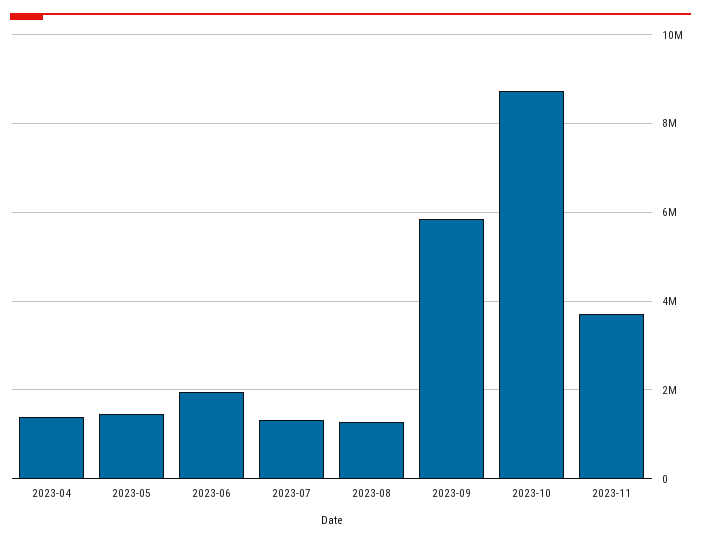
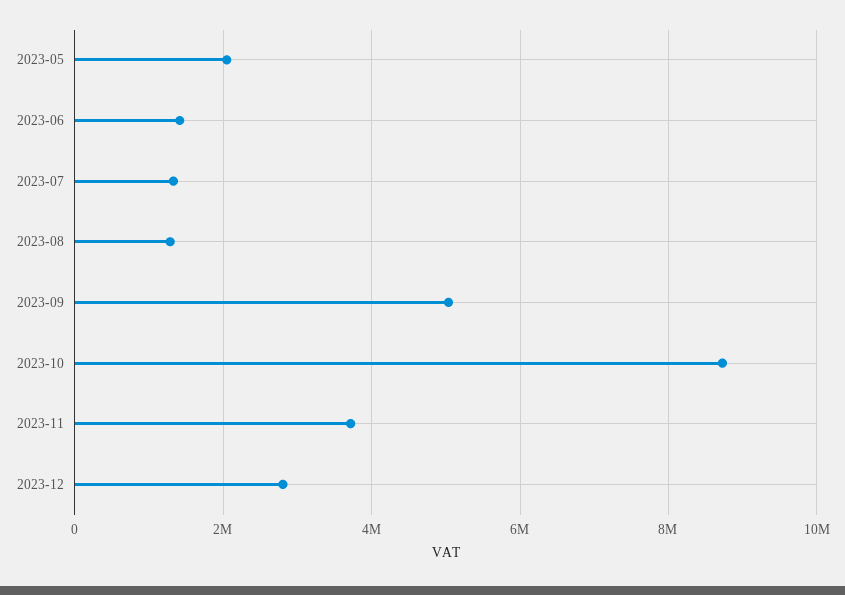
2023-04: 1400000 -> none
2023-05: 1400000 -> 2000000
2023-06: 2000000 -> 1400000
2023-09: 5800000 -> 5000000
2023-12: none -> 2800000

